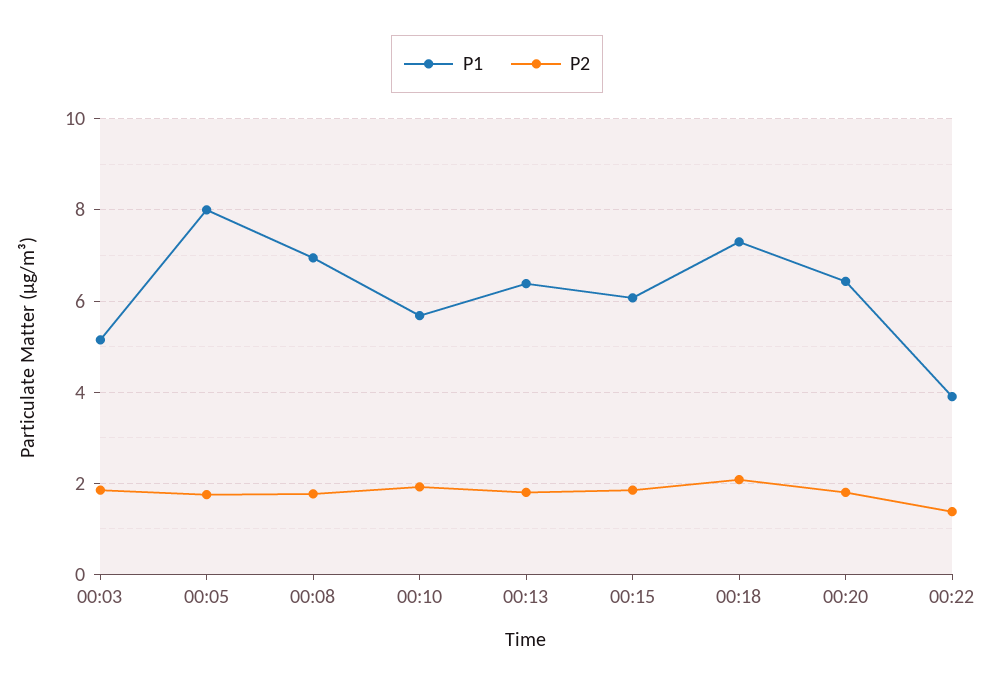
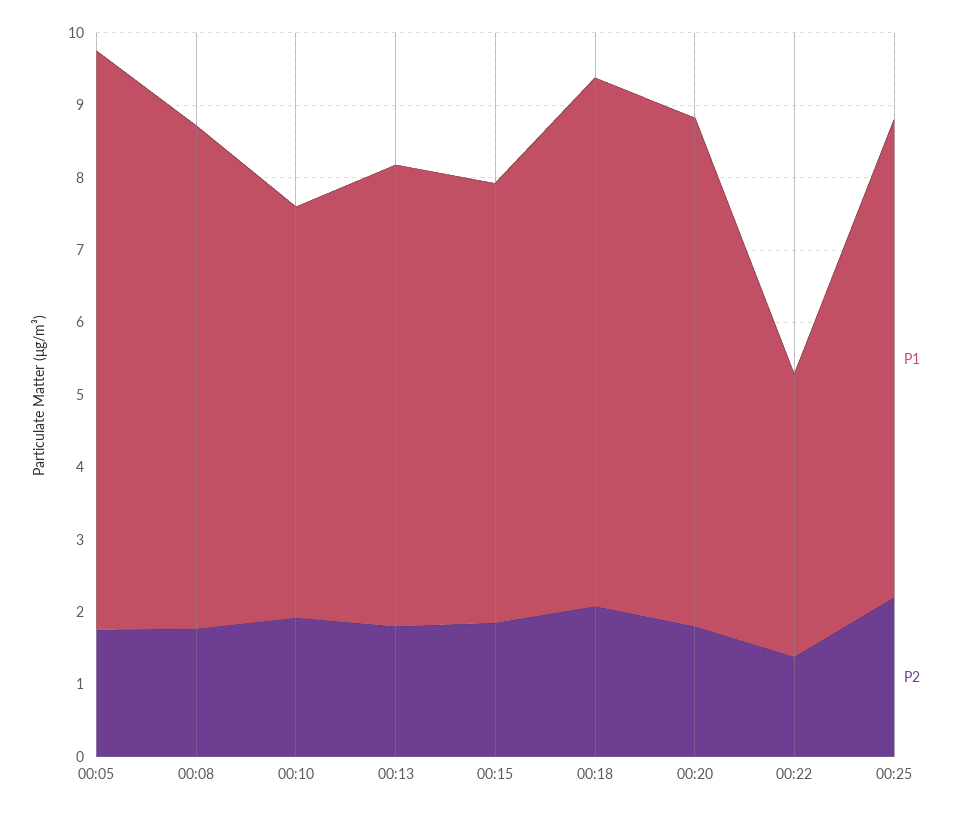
P1, 00:03: 5.2 -> none
P2, 00:03: 1.8 -> none
P1, 00:20: 6.4 -> 7
P1, 00:25: none -> 6.6
P2, 00:25: none -> 2.2

